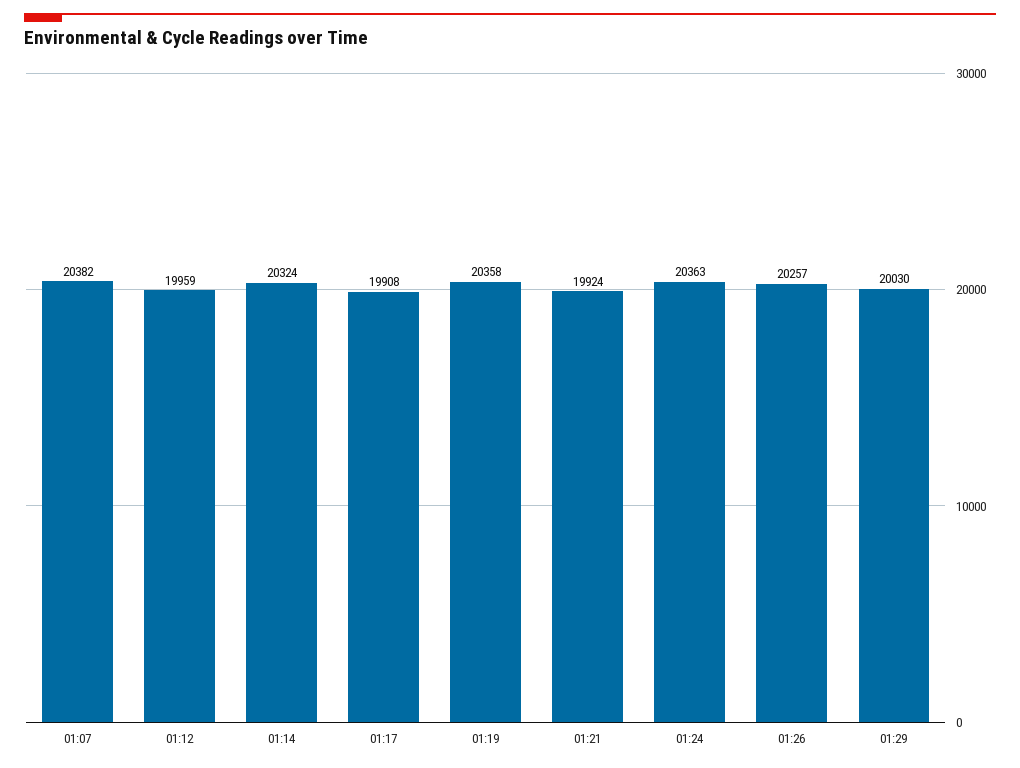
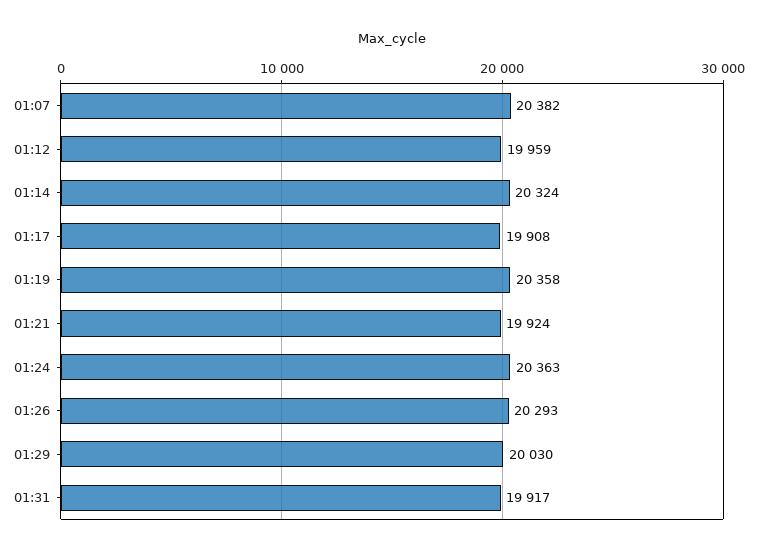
01:26: 20257 -> 20293
01:31: none -> 19917

